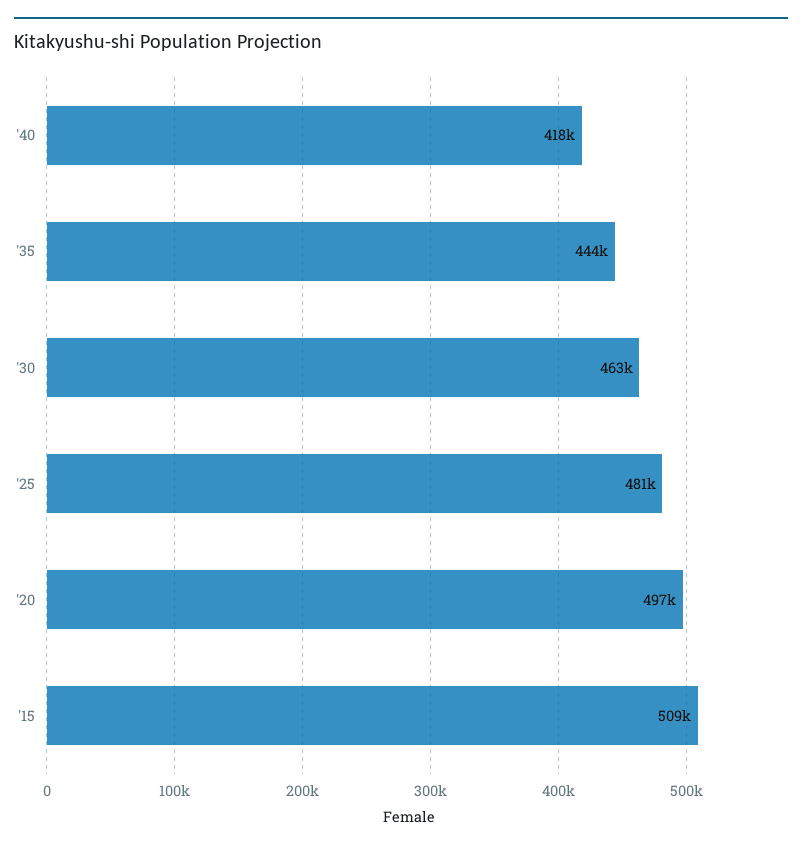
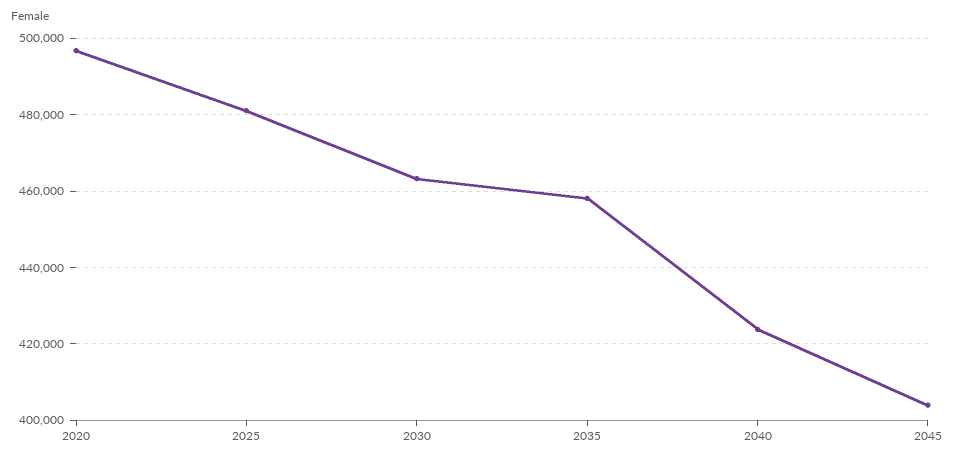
'40: 418000 -> 424000
'35: 444000 -> 458000
'15: 509000 -> none
2045: none -> 404000

